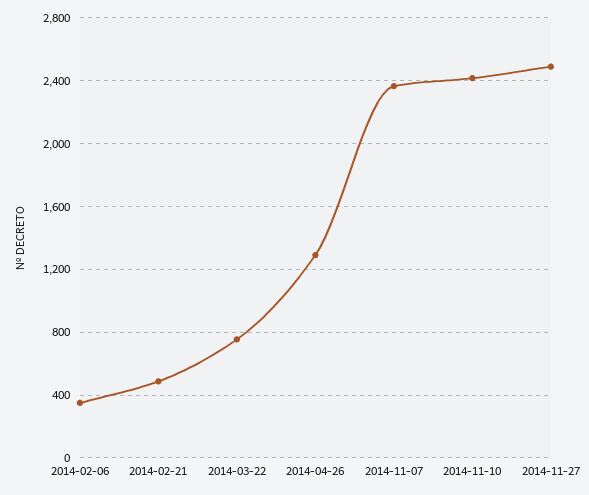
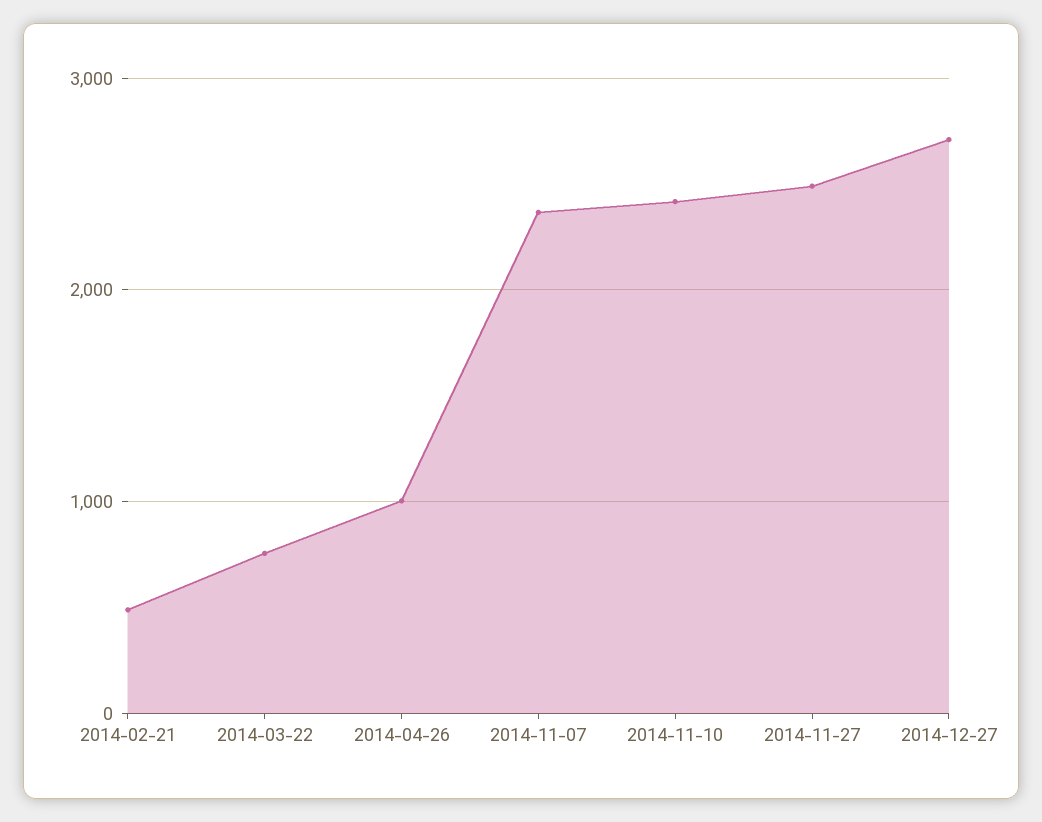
2014-02-06: 350 -> none
2014-04-26: 1300 -> 1000
2014-12-27: none -> 2700

